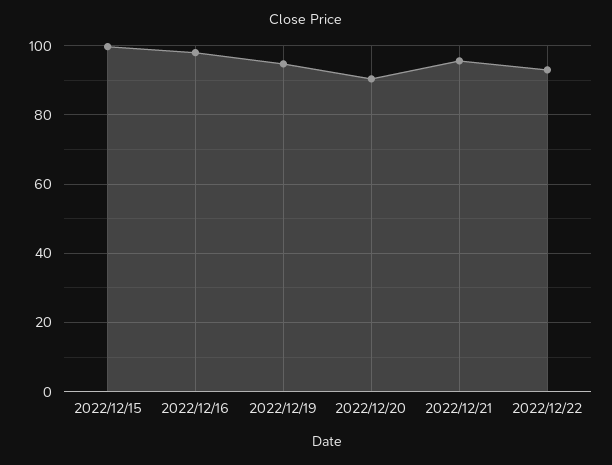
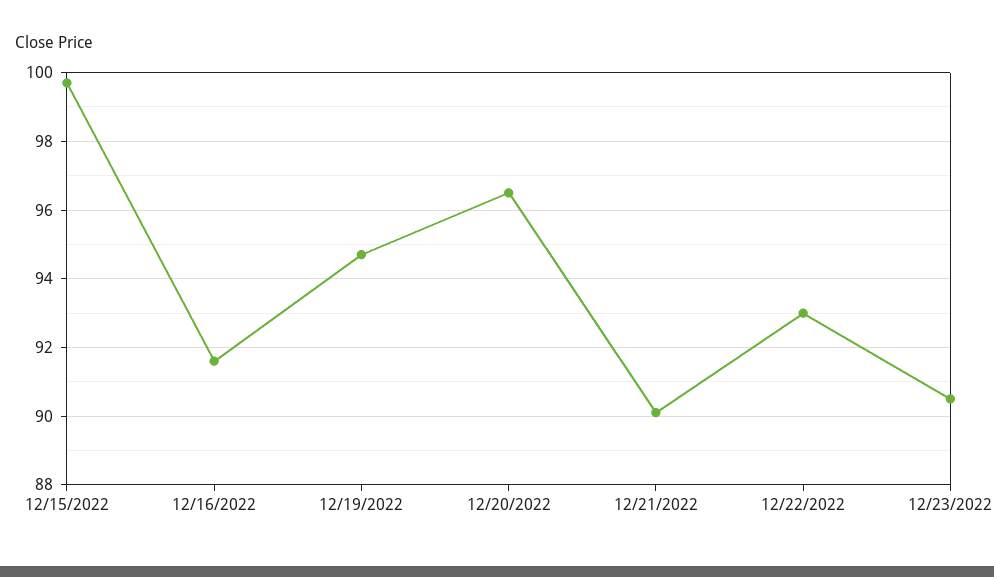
2022/12/16: 98 -> 91.5
2022/12/20: 90 -> 96.5
2022/12/21: 96 -> 90
12/23/2022: none -> 90.5

